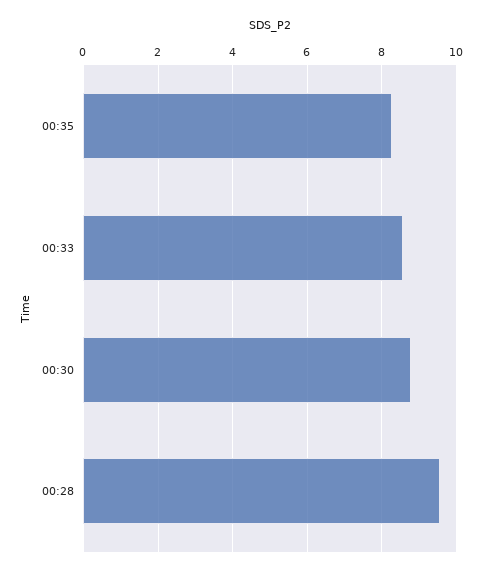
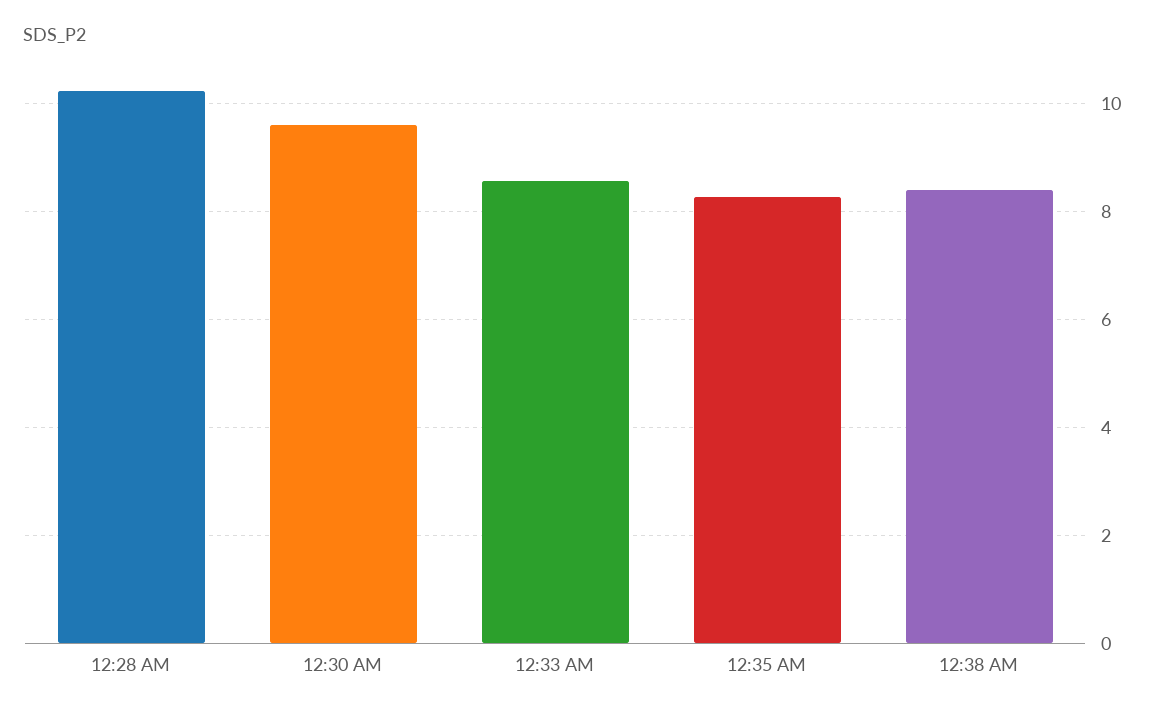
00:30: 8.8 -> 9.6
00:28: 9.6 -> 10.2
12:38 AM: none -> 8.4

